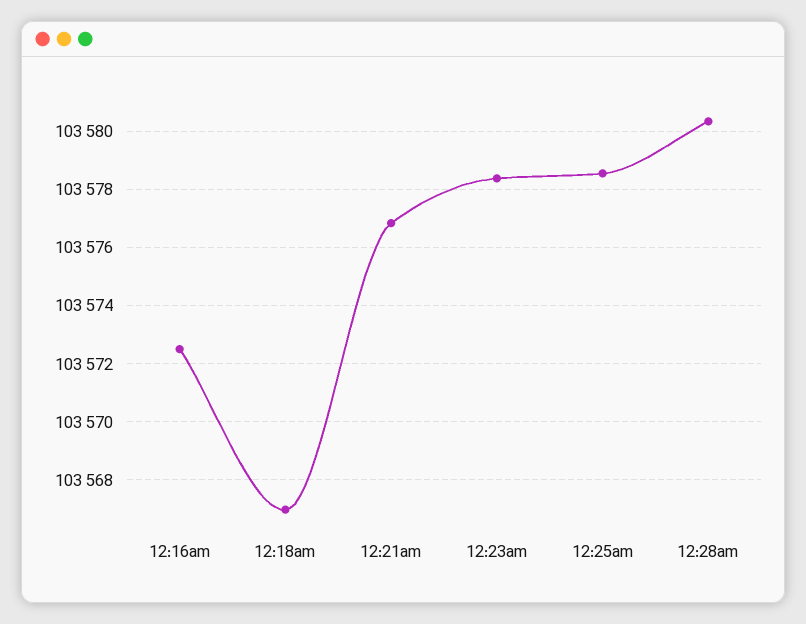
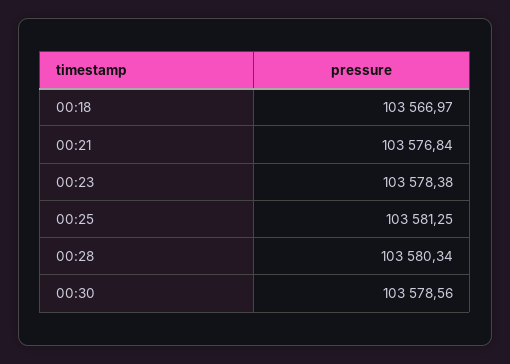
12:16am: 103572.5 -> none
12:25am: 103578.5 -> 103581.25
00:30: none -> 103578.56

